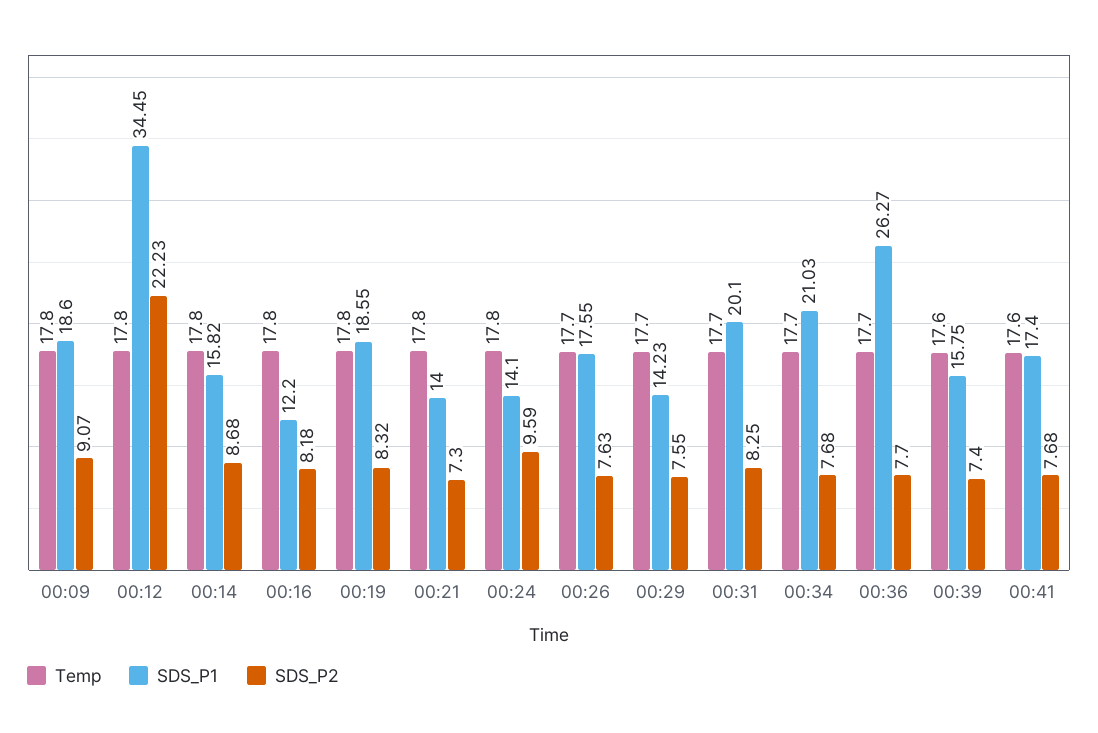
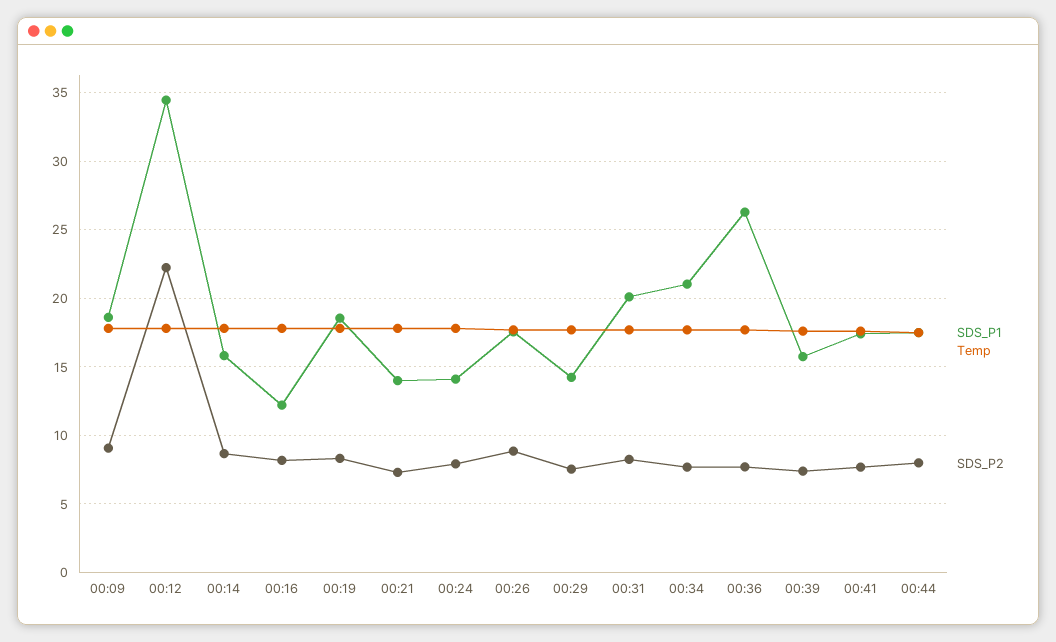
SDS_P2, 00:24: 9.59 -> 8
SDS_P2, 00:26: 7.63 -> 9
SDS_P1, 00:44: none -> 17.5
Temp, 00:44: none -> 17.5
SDS_P2, 00:44: none -> 8

